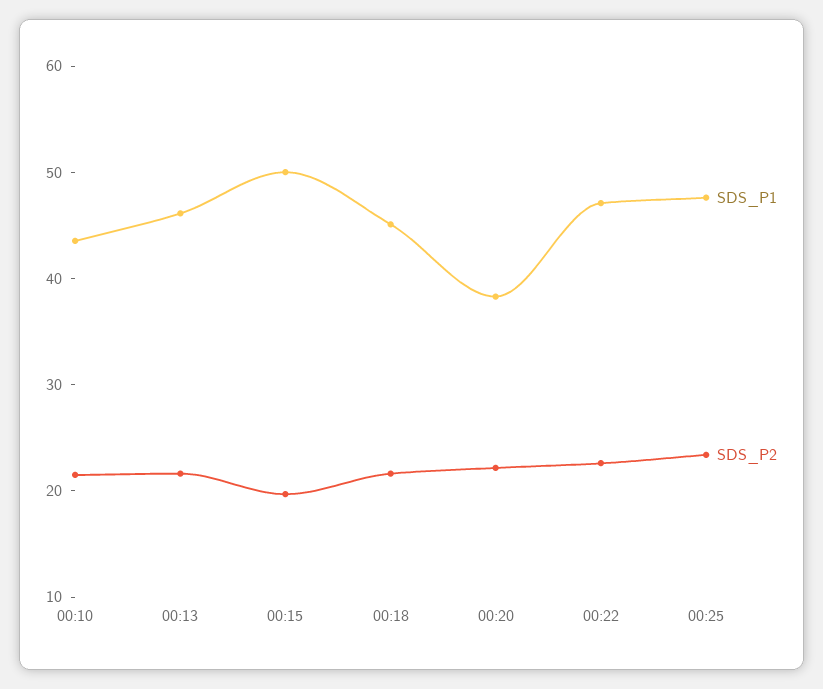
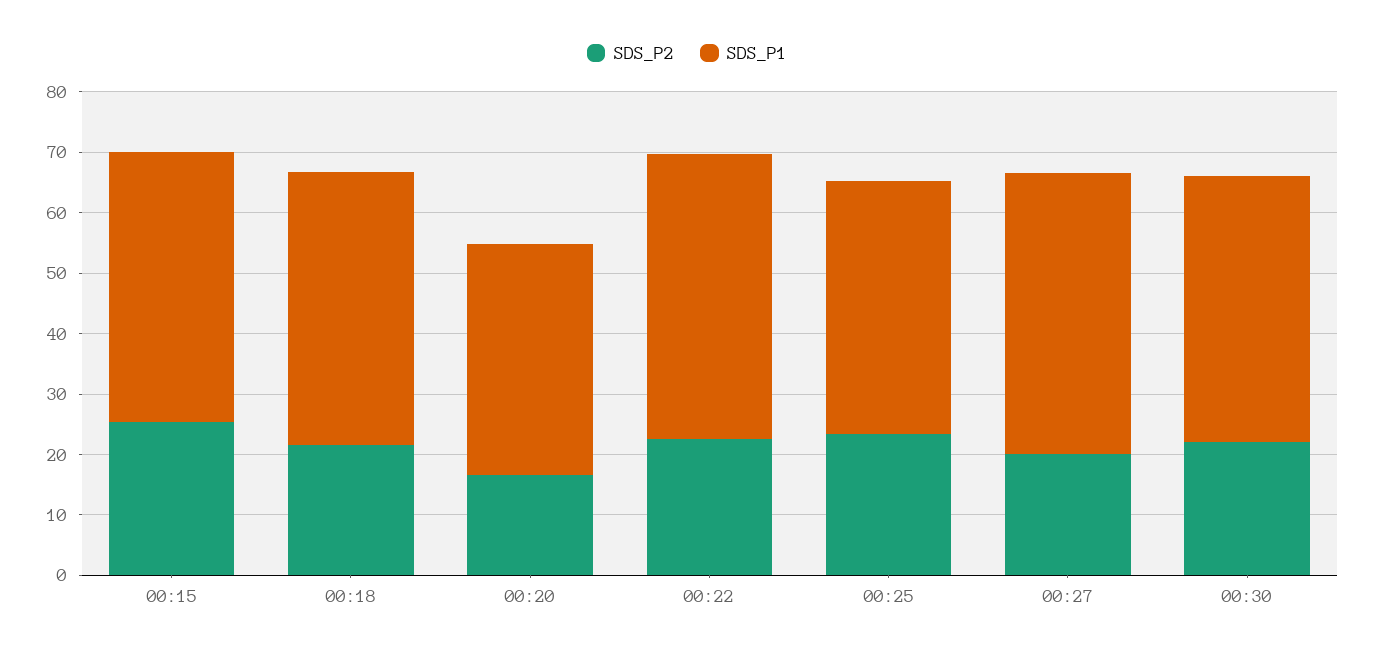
SDS_P1, 00:10: 44 -> none
SDS_P2, 00:10: 22 -> none
SDS_P1, 00:13: 46 -> none
SDS_P2, 00:13: 22 -> none
SDS_P1, 00:15: 50 -> 44
SDS_P2, 00:15: 20 -> 26
SDS_P2, 00:20: 22 -> 16
SDS_P1, 00:25: 48 -> 42
SDS_P2, 00:27: none -> 20
SDS_P1, 00:27: none -> 46
SDS_P2, 00:30: none -> 22
SDS_P1, 00:30: none -> 44

